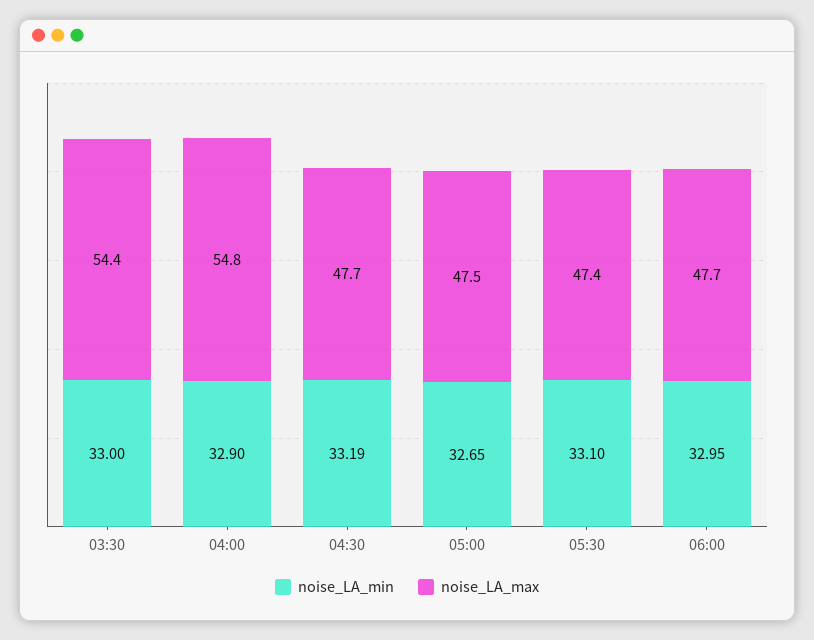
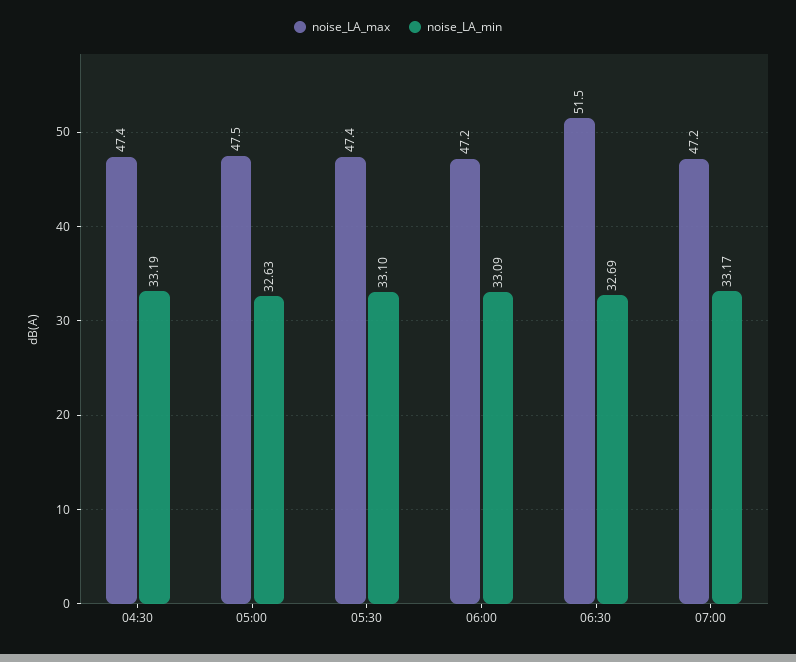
noise_LA_min, 03:30: 33 -> none
noise_LA_max, 03:30: 54.4 -> none
noise_LA_min, 04:00: 32.9 -> none
noise_LA_max, 04:00: 54.8 -> none
noise_LA_max, 04:30: 47.7 -> 47.4
noise_LA_min, 05:00: 32.65 -> 32.63
noise_LA_min, 06:00: 32.95 -> 33.09
noise_LA_max, 06:00: 47.7 -> 47.2
noise_LA_max, 06:30: none -> 51.5
noise_LA_min, 06:30: none -> 32.69
noise_LA_max, 07:00: none -> 47.2
noise_LA_min, 07:00: none -> 33.17

